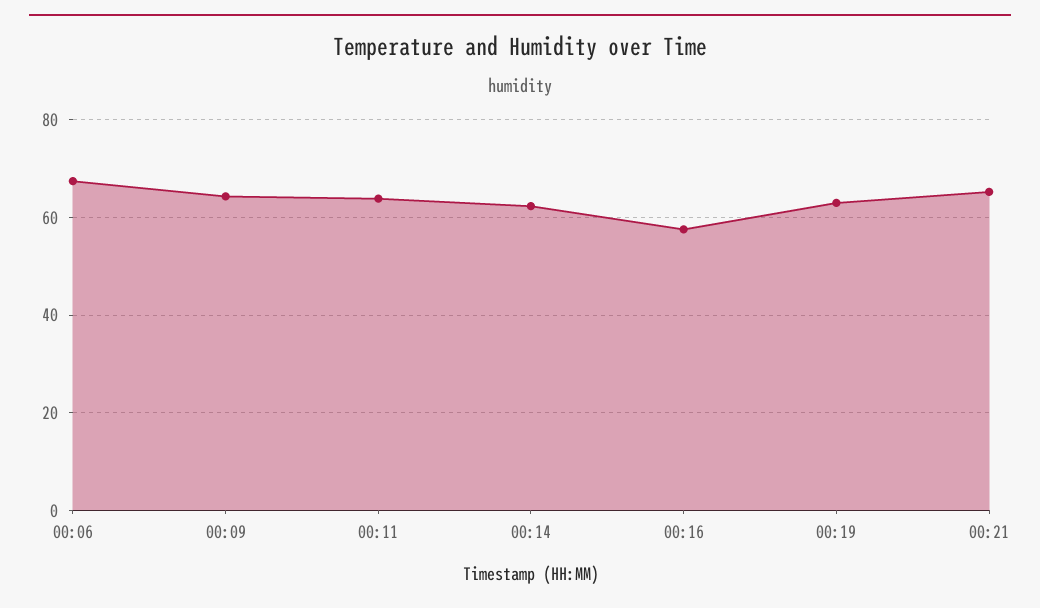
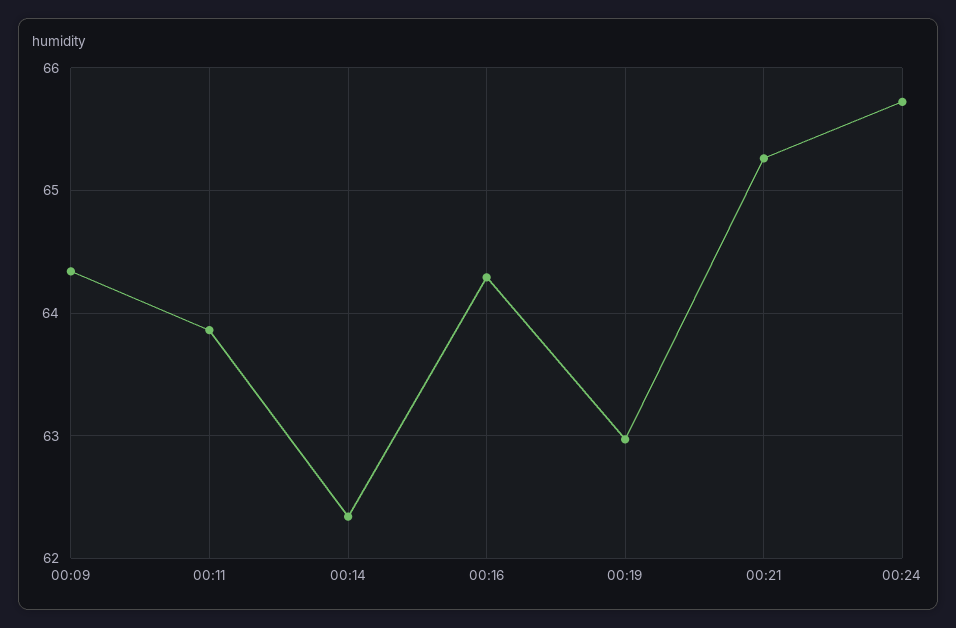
00:06: 68 -> none
00:16: 58 -> 64.3
00:24: none -> 65.7

